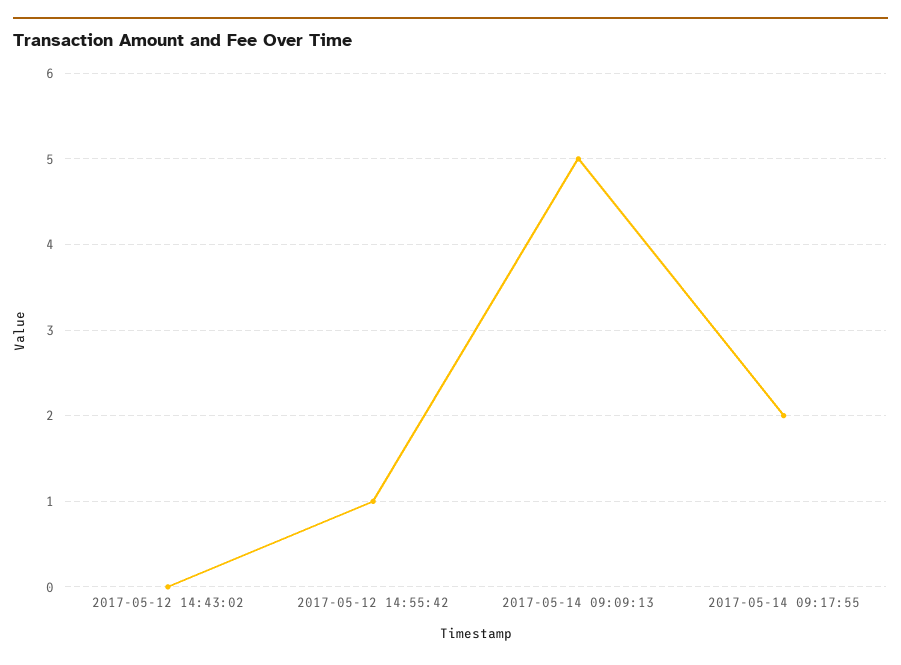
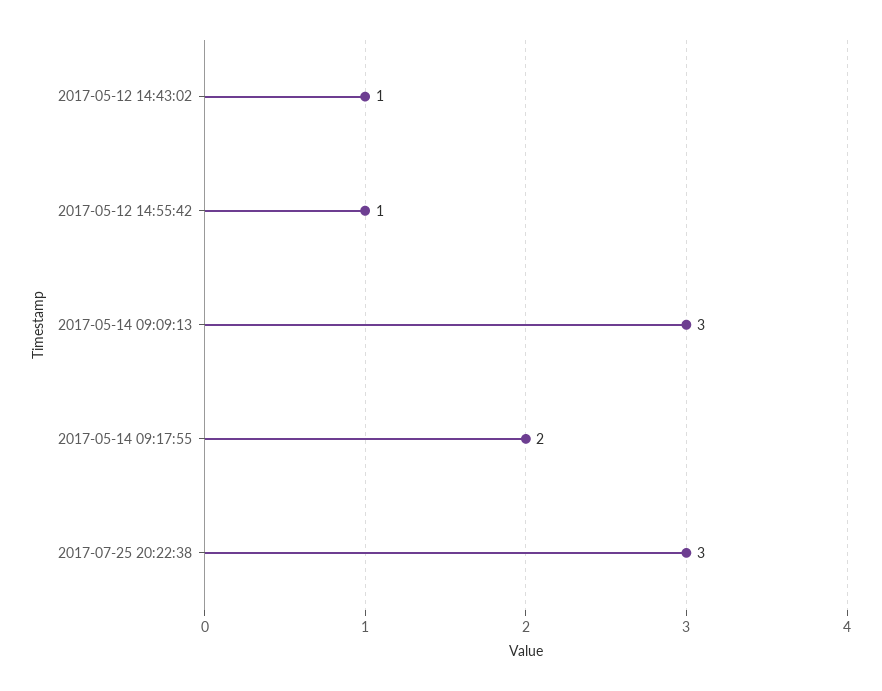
2017-05-12 14:43:02: 0 -> 1
2017-05-14 09:09:13: 5 -> 3
2017-07-25 20:22:38: none -> 3

